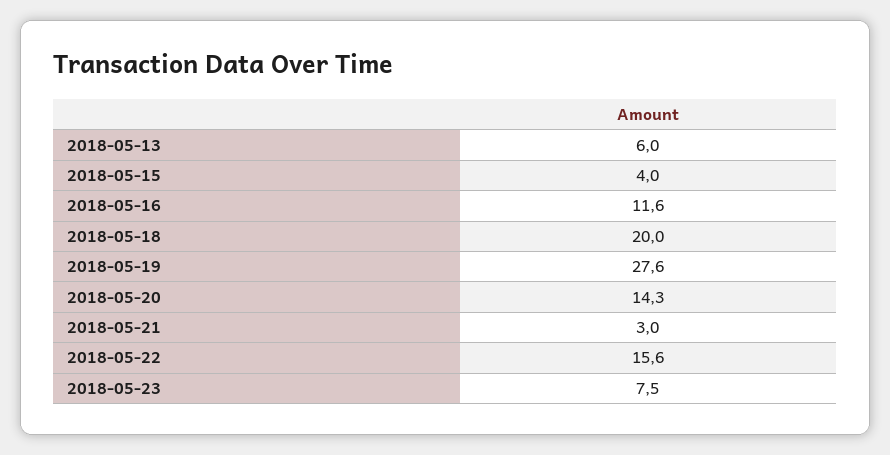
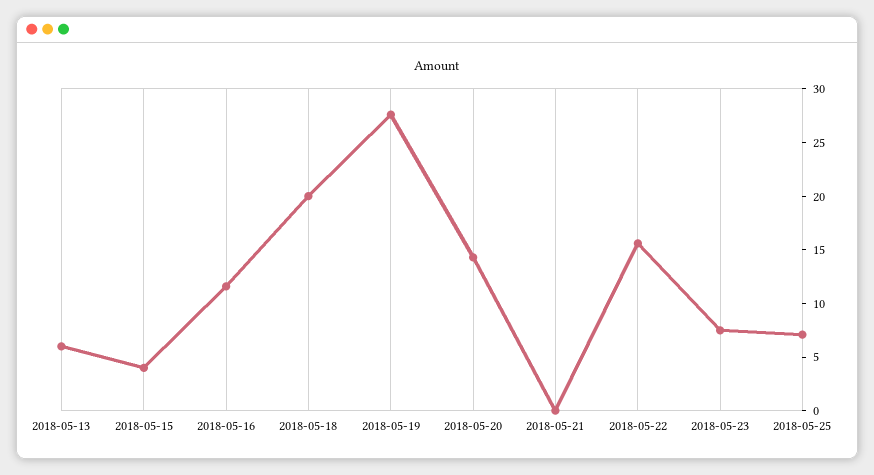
2018-05-21: 3 -> 0
2018-05-25: none -> 7

